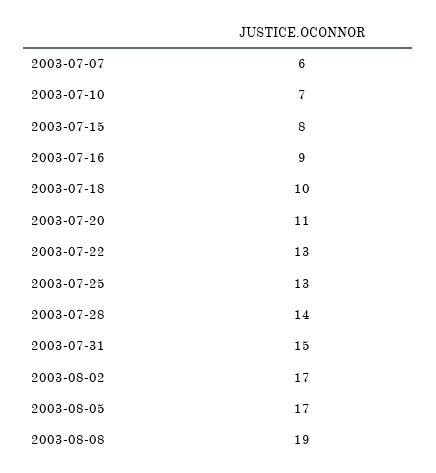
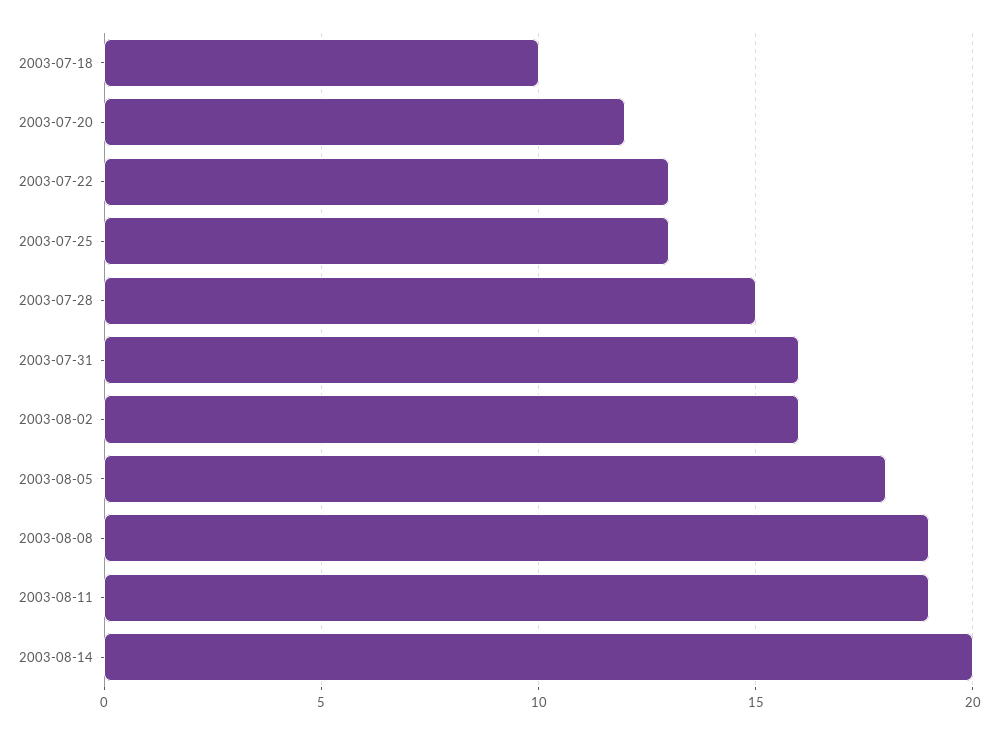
2003-07-07: 6 -> none
2003-07-10: 7 -> none
2003-07-15: 8 -> none
2003-07-16: 9 -> none
2003-07-20: 11 -> 12
2003-07-28: 14 -> 15
2003-07-31: 15 -> 16
2003-08-02: 17 -> 16
2003-08-05: 17 -> 18
2003-08-11: none -> 19
2003-08-14: none -> 20

